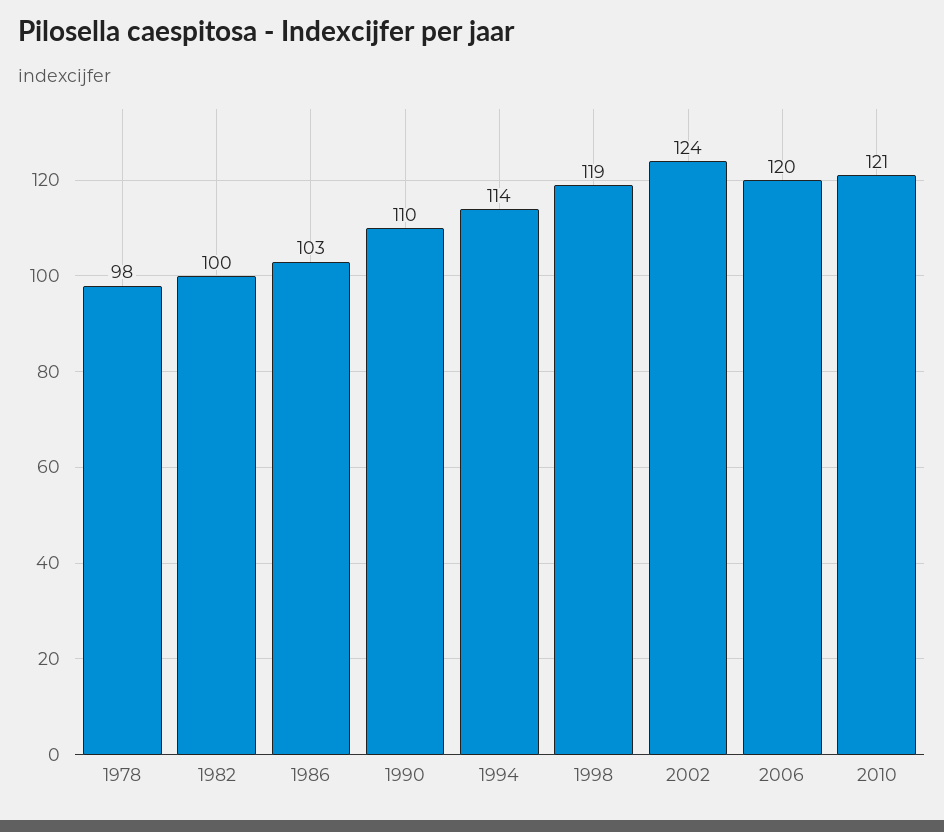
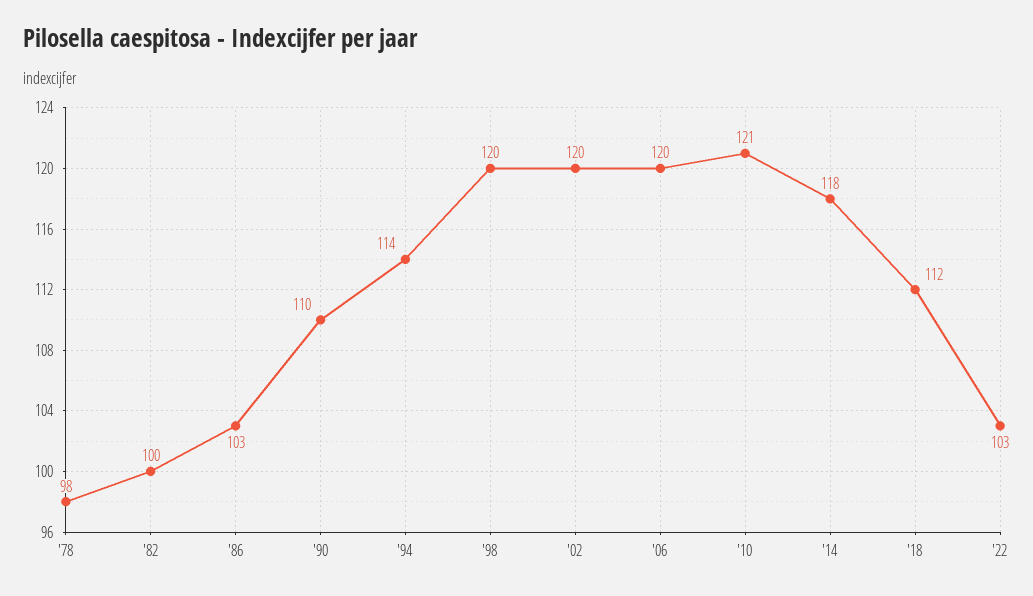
1998: 119 -> 120
2002: 124 -> 120
'14: none -> 118
'18: none -> 112
'22: none -> 103

